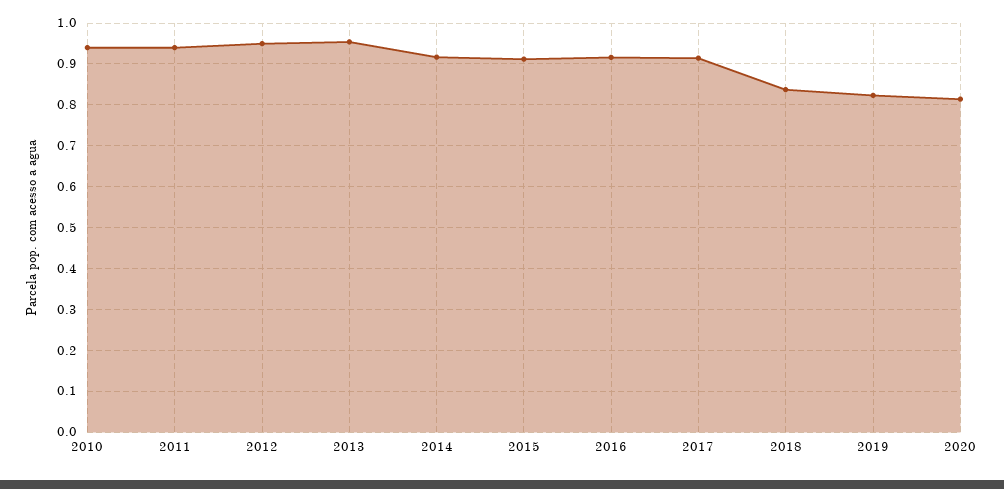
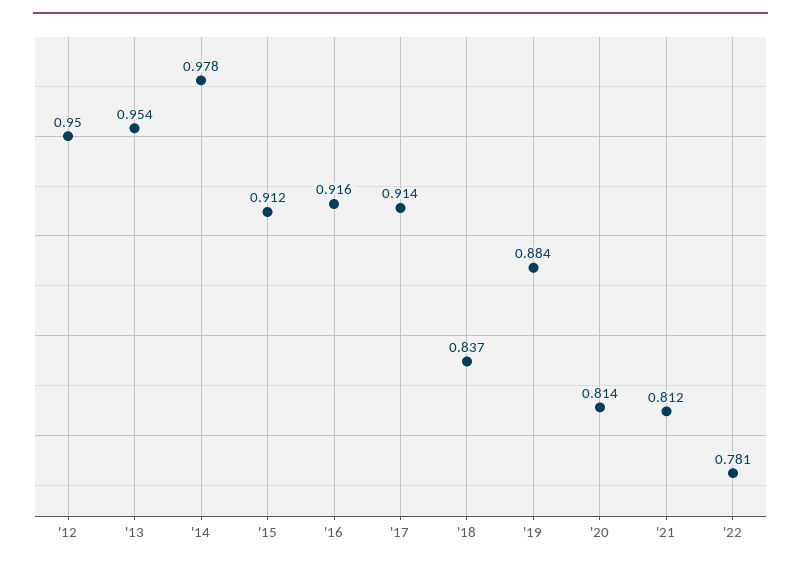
2010: 0.94 -> none
2011: 0.94 -> none
2014: 0.92 -> 0.978
2019: 0.82 -> 0.884
'21: none -> 0.812
'22: none -> 0.781

